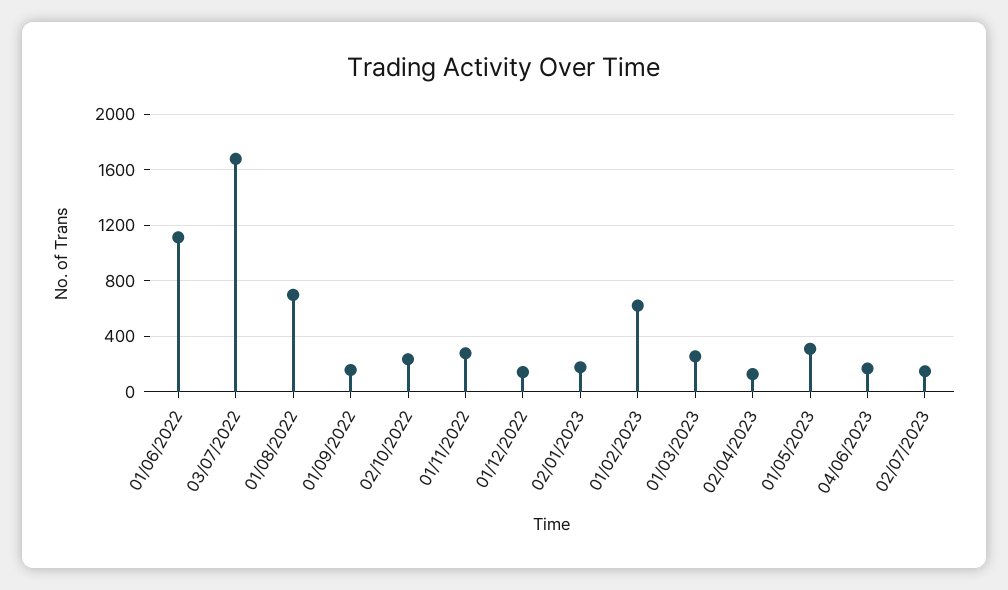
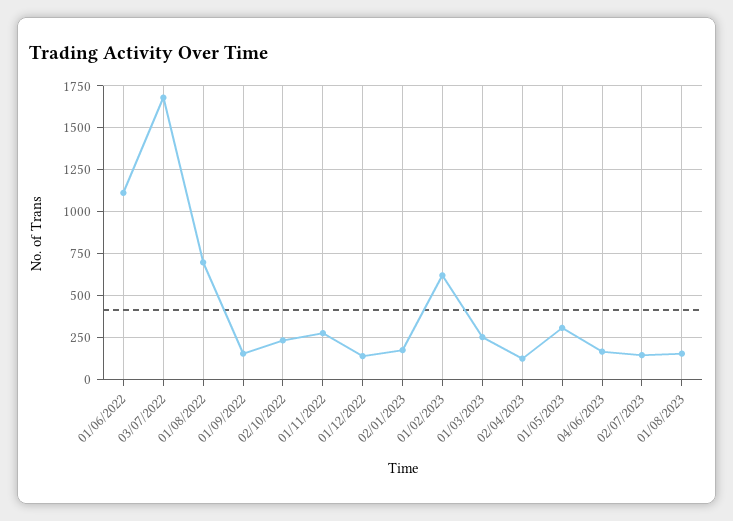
01/08/2023: none -> 150

